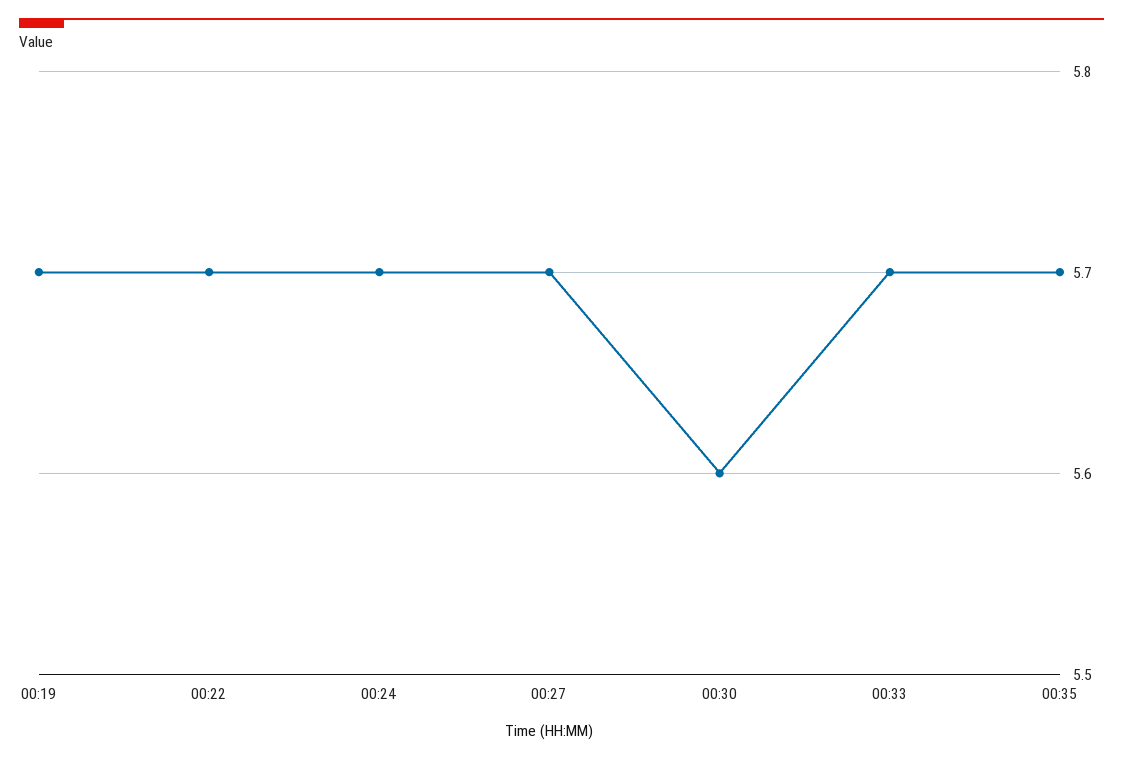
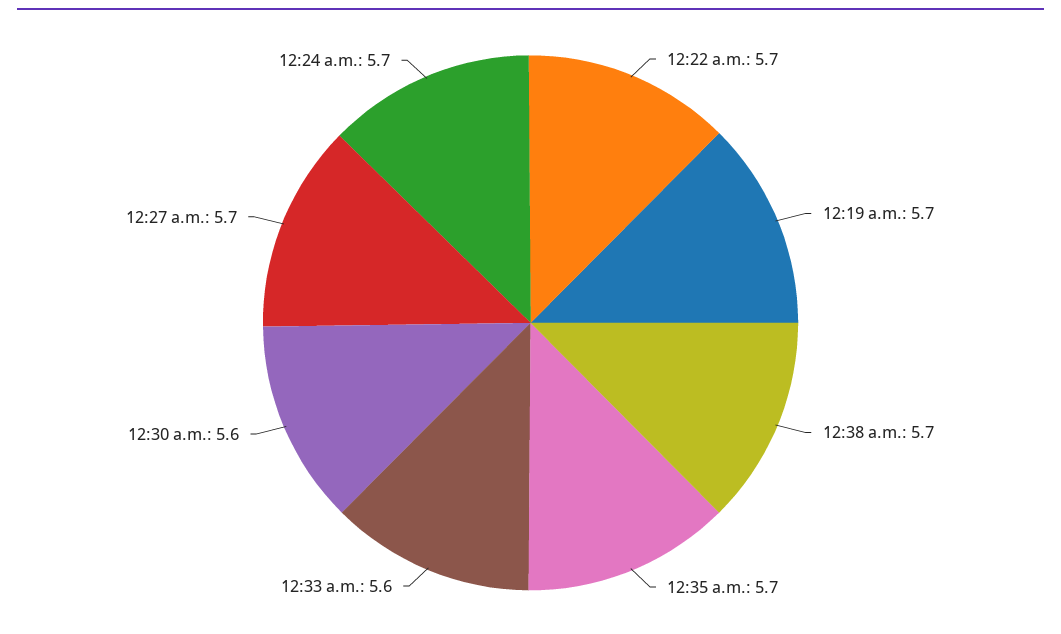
00:33: 5.7 -> 5.6
12:38 a.m.: none -> 5.7

